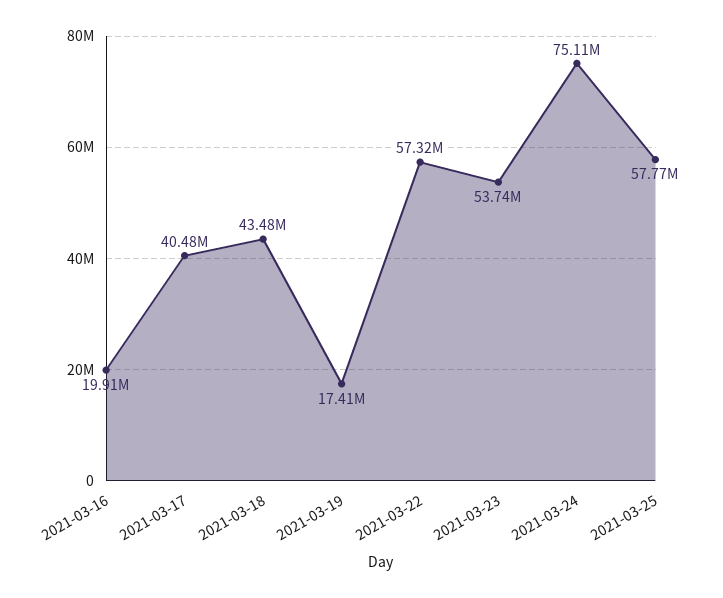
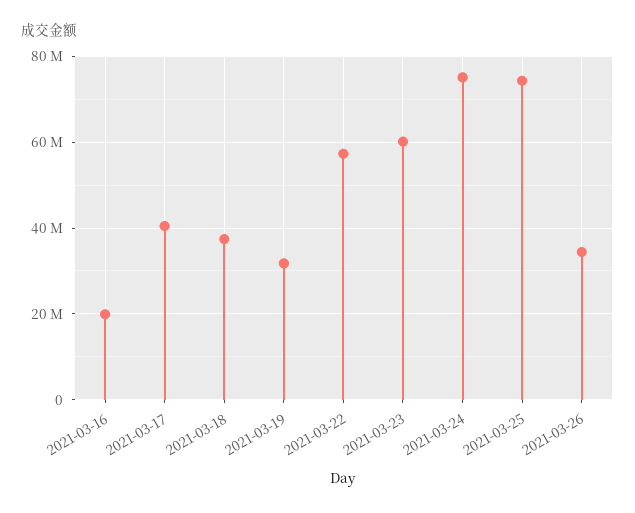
2021-03-18: 43480000 -> 38000000
2021-03-19: 17410000 -> 32000000
2021-03-23: 53740000 -> 60000000
2021-03-25: 57770000 -> 74000000
2021-03-26: none -> 34000000

